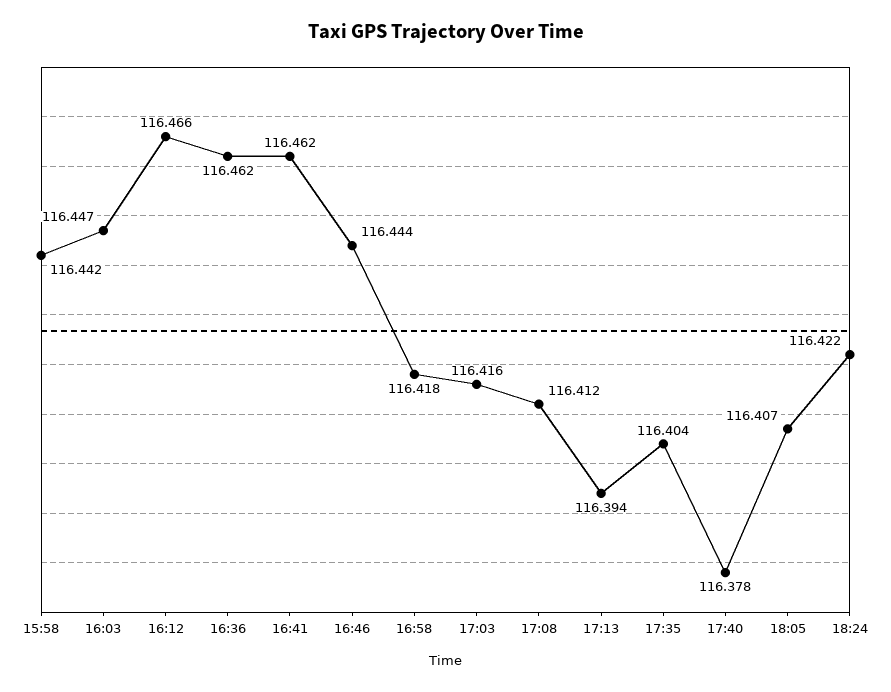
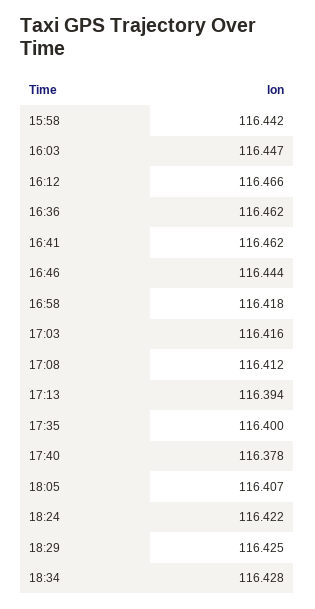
17:35: 116.404 -> 116.4
18:29: none -> 116.425
18:34: none -> 116.428

